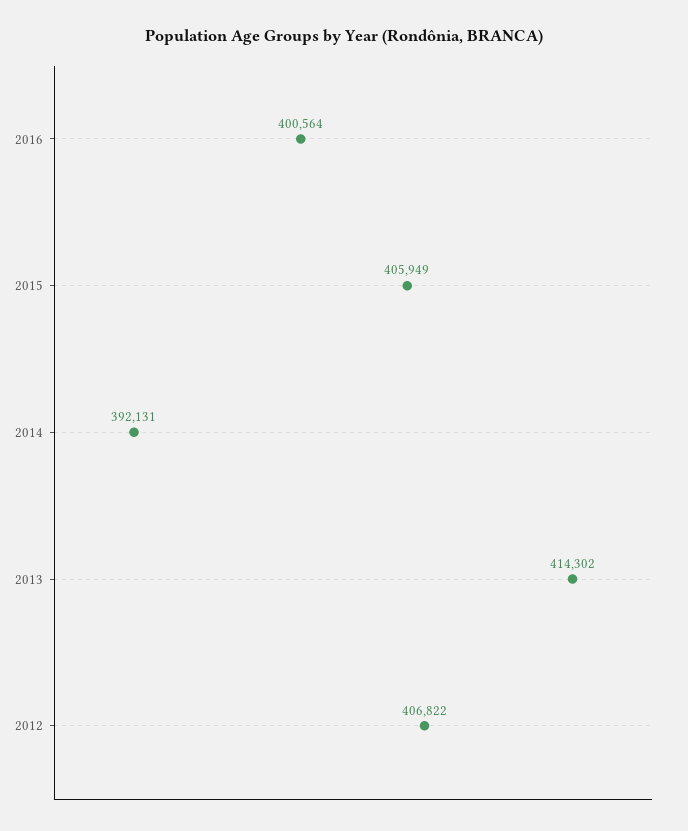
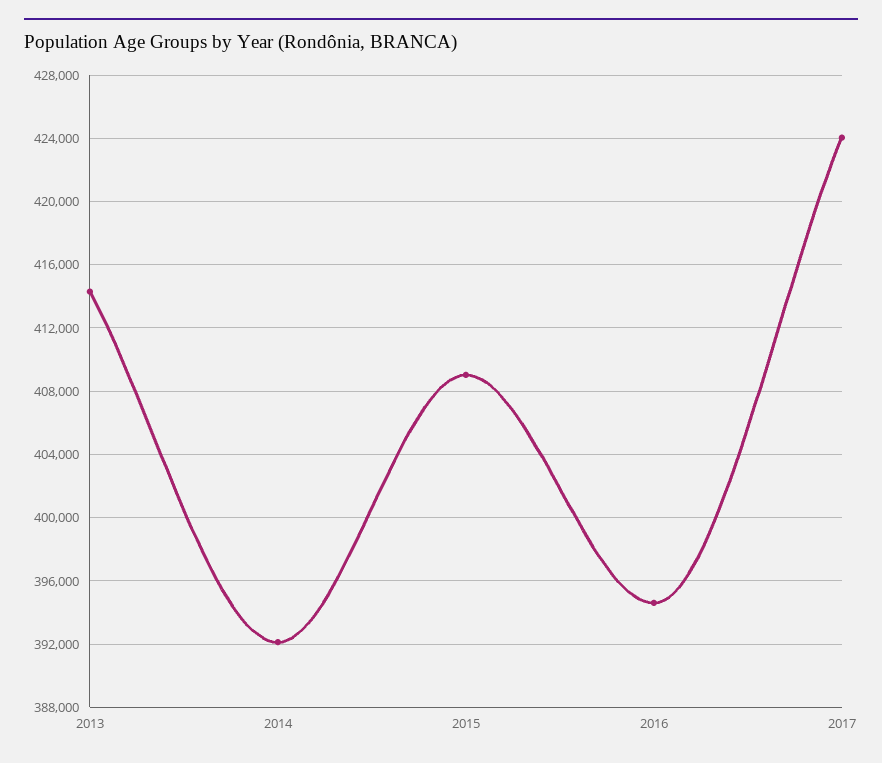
2016: 400564 -> 394500
2015: 405949 -> 409000
2012: 406822 -> none
2017: none -> 424000

